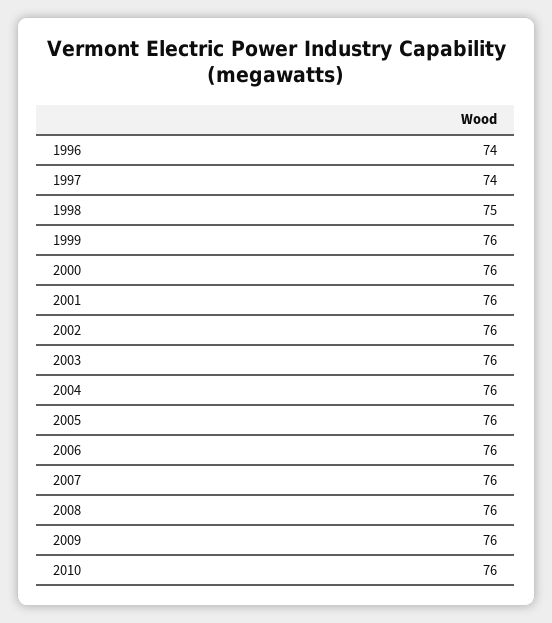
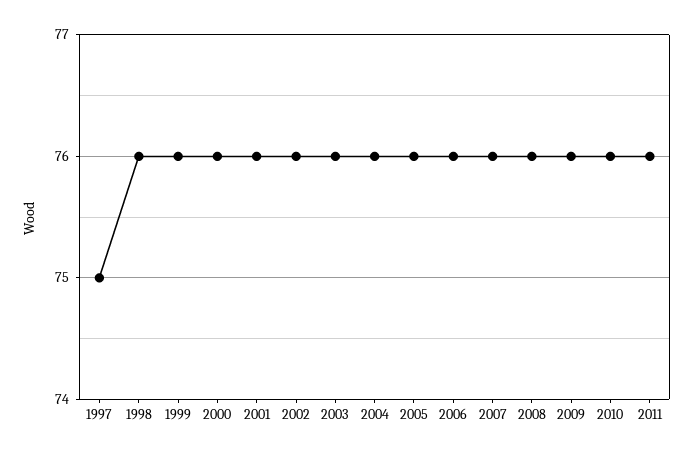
1996: 74 -> none
1997: 74 -> 75
1998: 75 -> 76
2011: none -> 76

